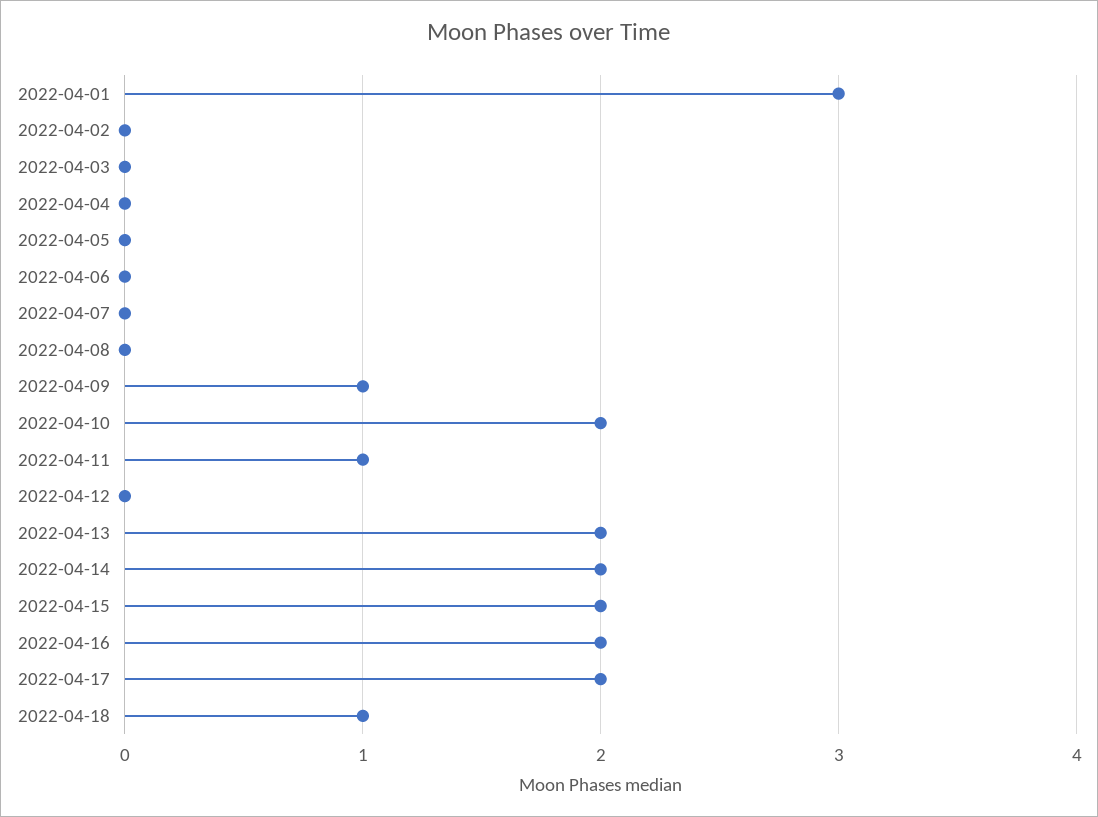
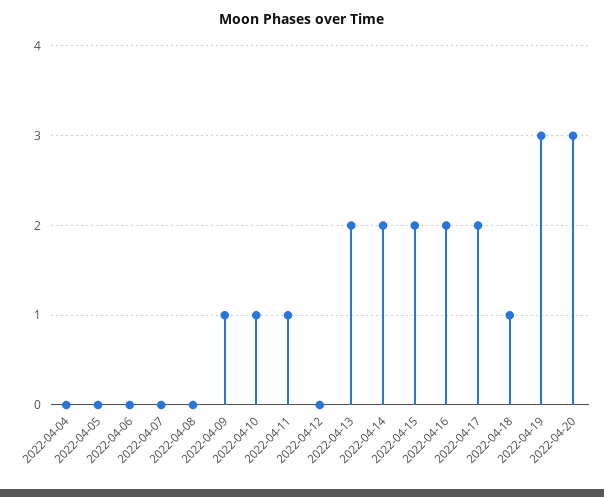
2022-04-01: 3 -> none
2022-04-02: 0 -> none
2022-04-03: 0 -> none
2022-04-10: 2 -> 1
2022-04-19: none -> 3
2022-04-20: none -> 3

